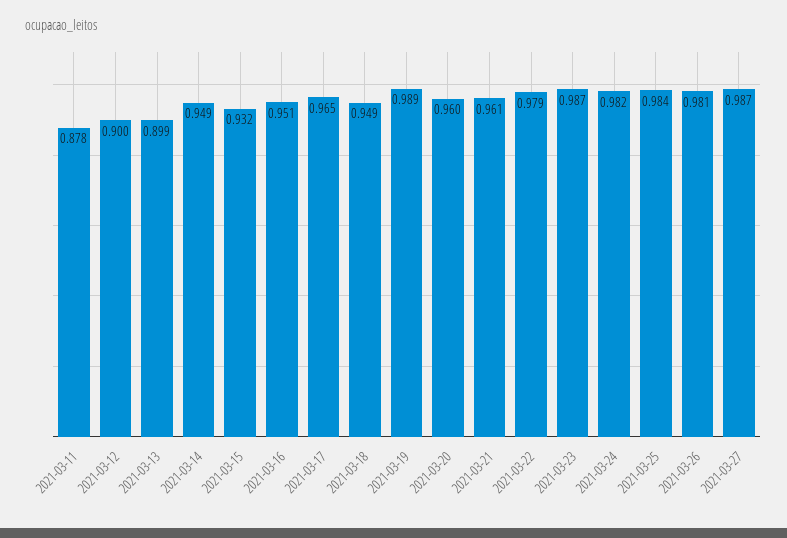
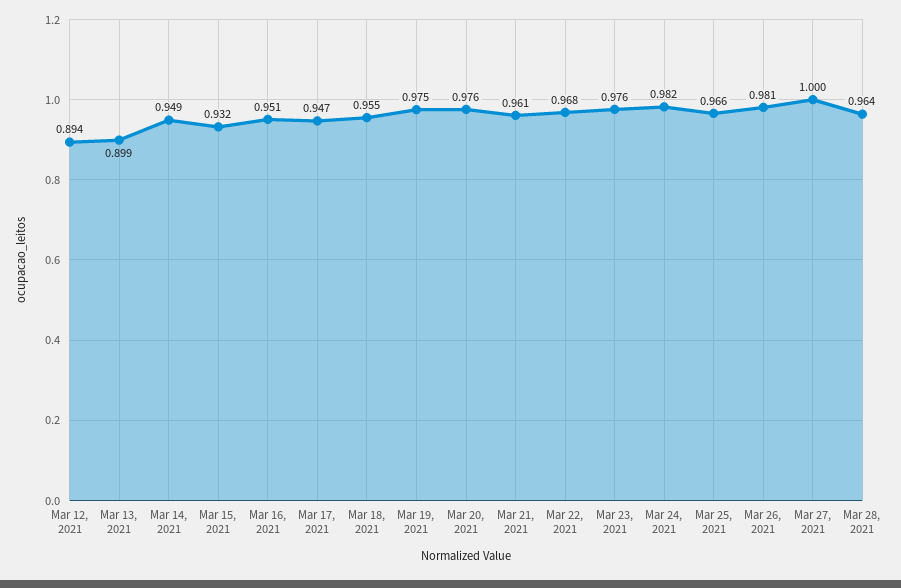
2021-03-11: 0.878 -> none
2021-03-12: 0.9 -> 0.894
2021-03-17: 0.965 -> 0.947
2021-03-18: 0.949 -> 0.955
2021-03-19: 0.989 -> 0.975
2021-03-20: 0.96 -> 0.976
2021-03-22: 0.979 -> 0.968
2021-03-23: 0.987 -> 0.976
2021-03-25: 0.984 -> 0.966
2021-03-27: 0.987 -> 1
Mar 28, 2021: none -> 0.964

